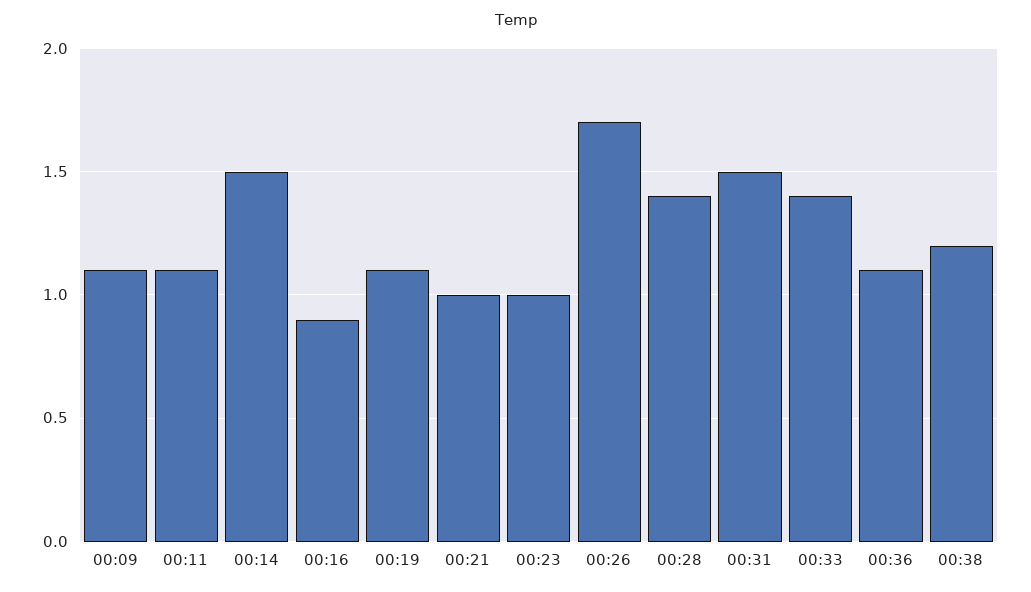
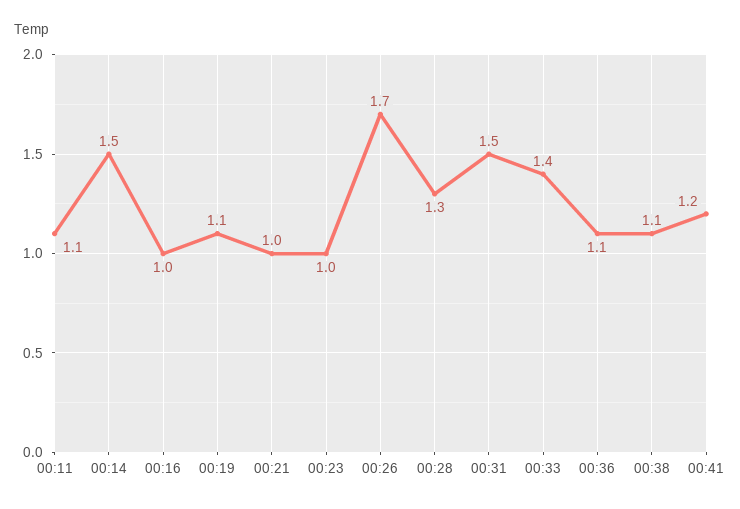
00:09: 1.1 -> none
00:16: 0.9 -> 1
00:28: 1.4 -> 1.3
00:38: 1.2 -> 1.1
00:41: none -> 1.2

